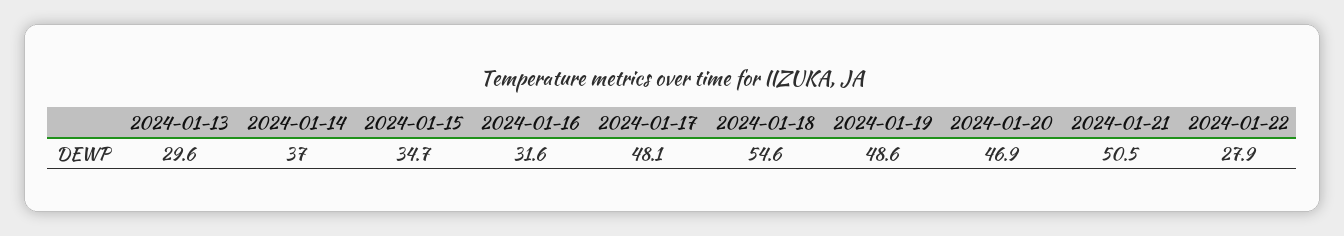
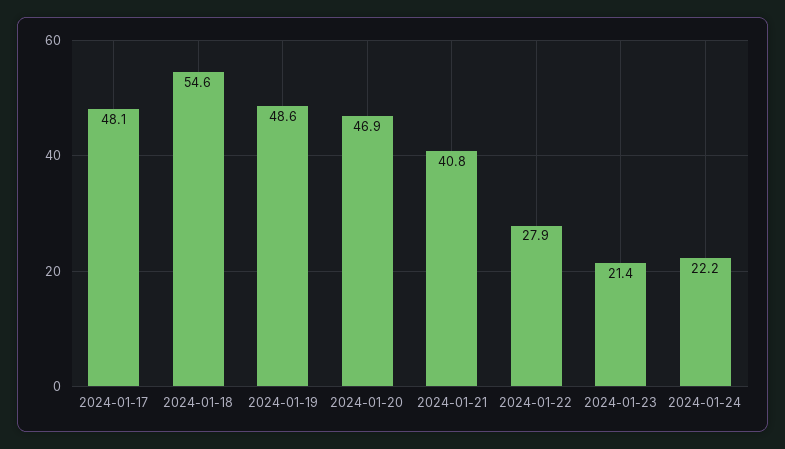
2024-01-13: 29.6 -> none
2024-01-14: 37 -> none
2024-01-15: 34.7 -> none
2024-01-16: 31.6 -> none
2024-01-21: 50.5 -> 40.8
2024-01-23: none -> 21.4
2024-01-24: none -> 22.2

